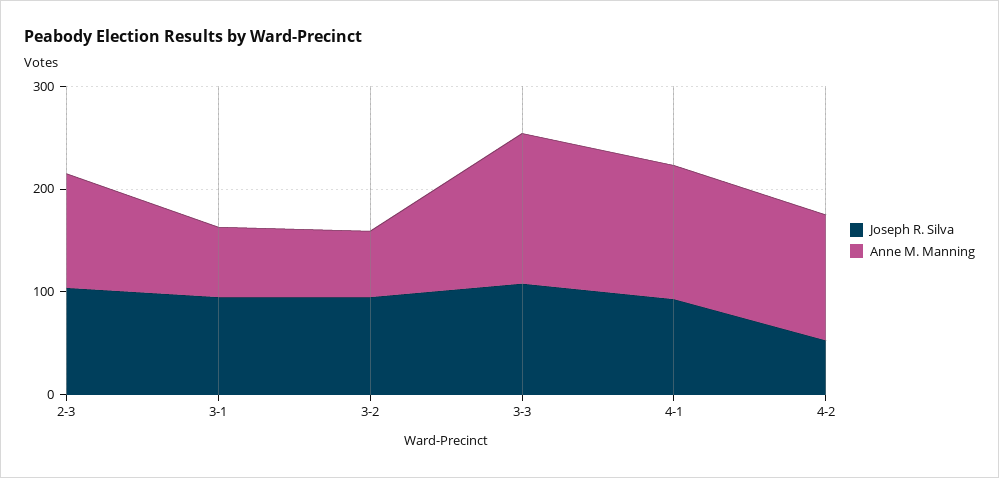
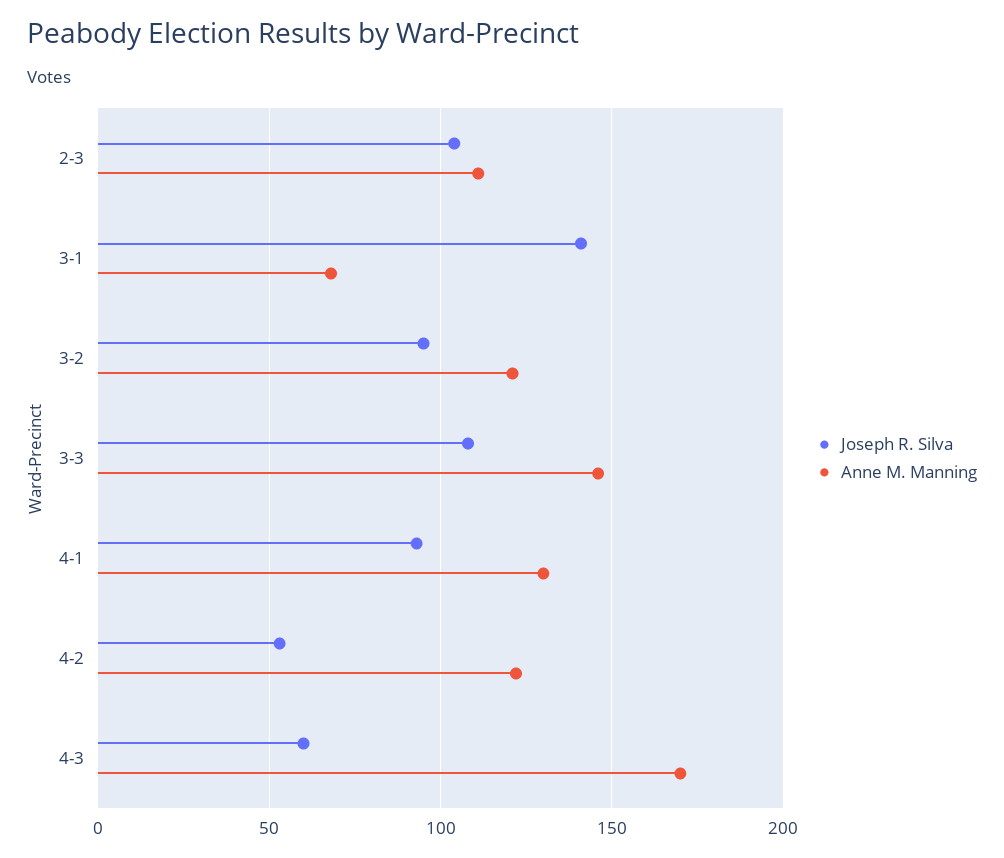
Joseph R. Silva, 3-1: 100 -> 140
Anne M. Manning, 3-2: 60 -> 120
Joseph R. Silva, 4-3: none -> 60
Anne M. Manning, 4-3: none -> 170

